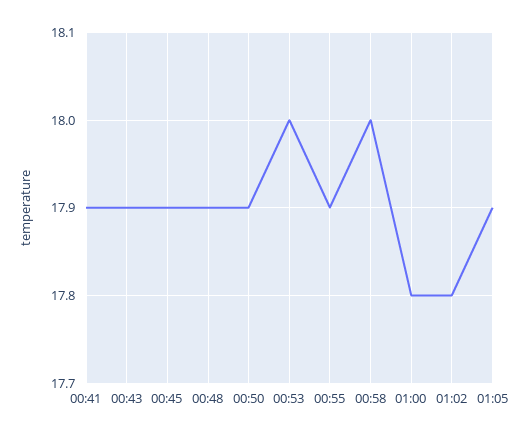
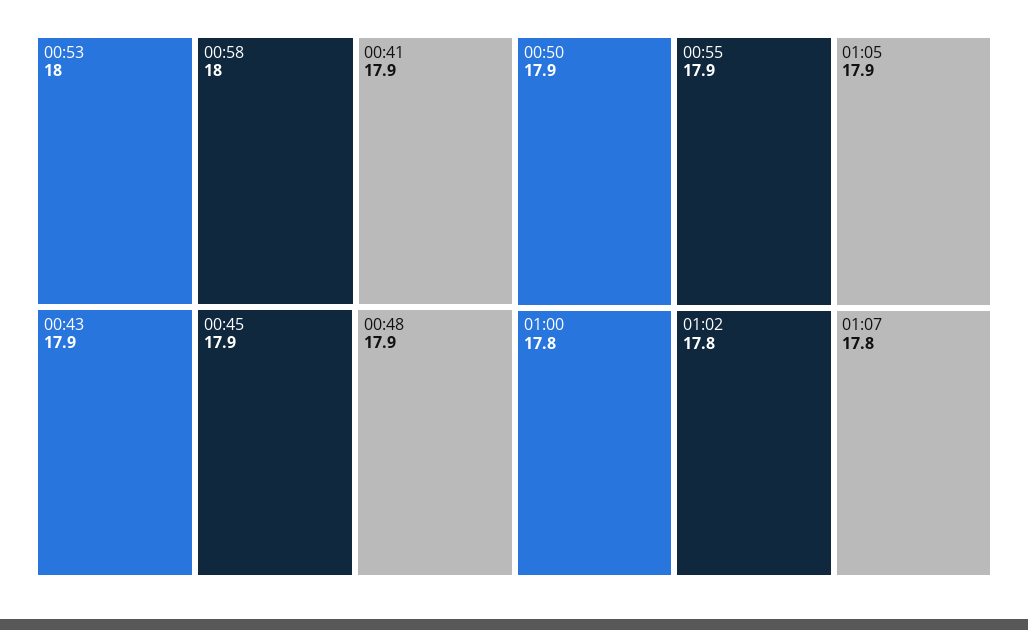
01:07: none -> 17.8

